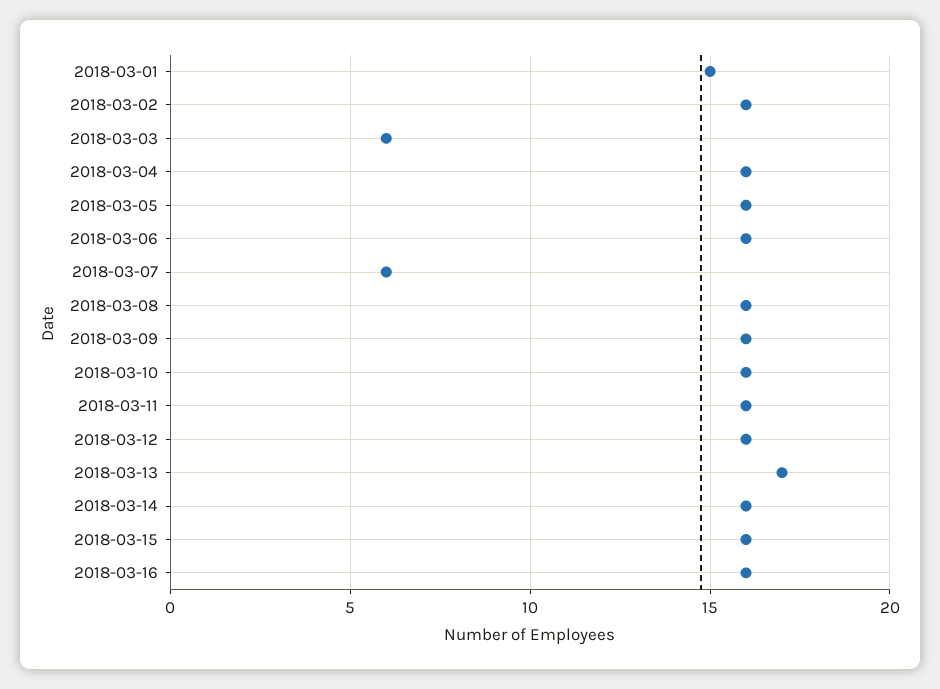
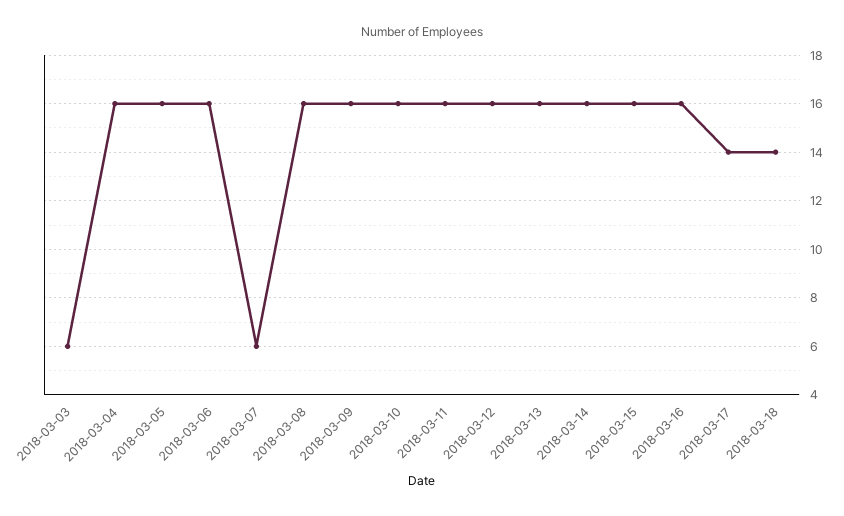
2018-03-01: 15 -> none
2018-03-02: 16 -> none
2018-03-13: 17 -> 16
2018-03-17: none -> 14
2018-03-18: none -> 14

